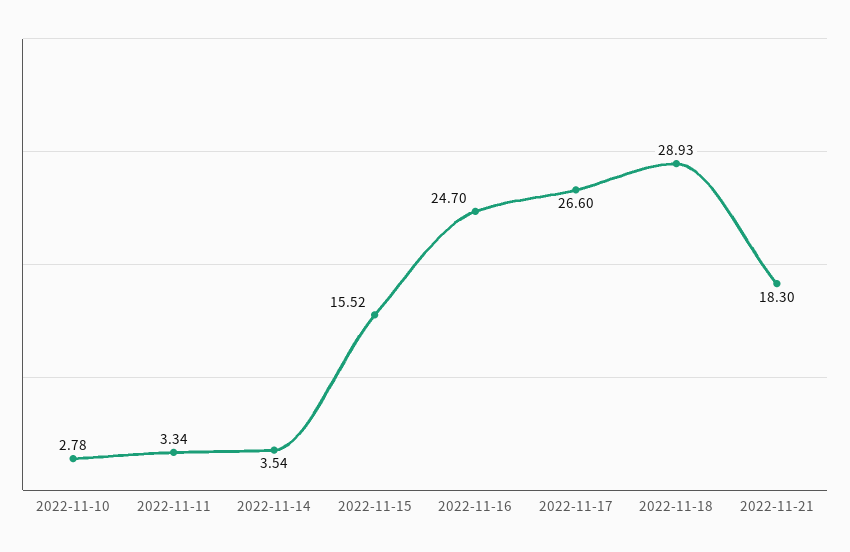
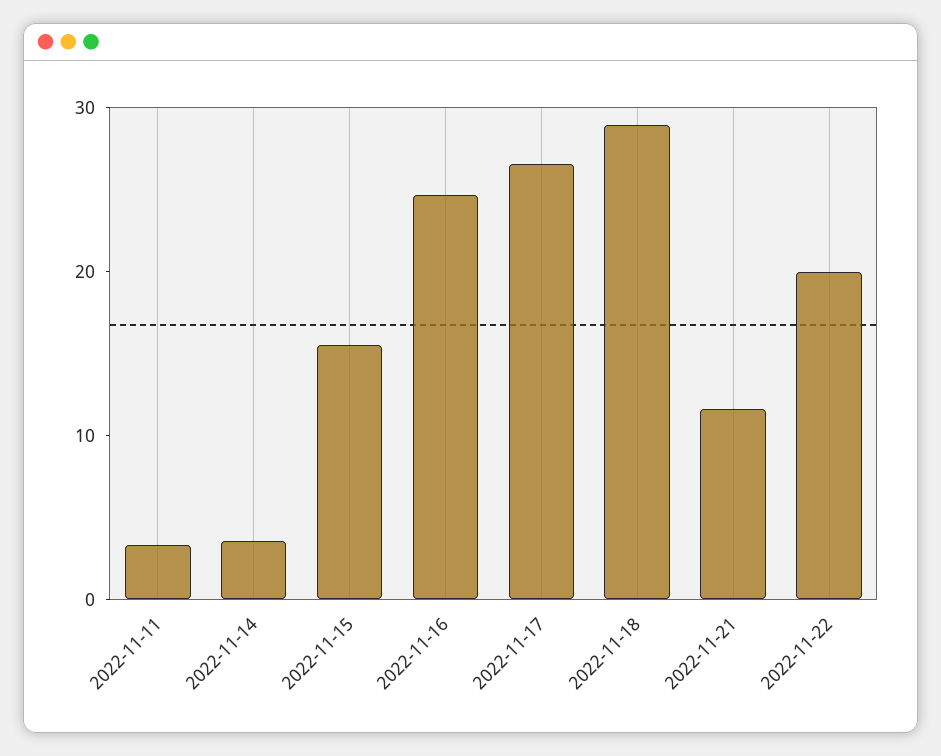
2022-11-10: 2.78 -> none
2022-11-21: 18.3 -> 12
2022-11-22: none -> 20

